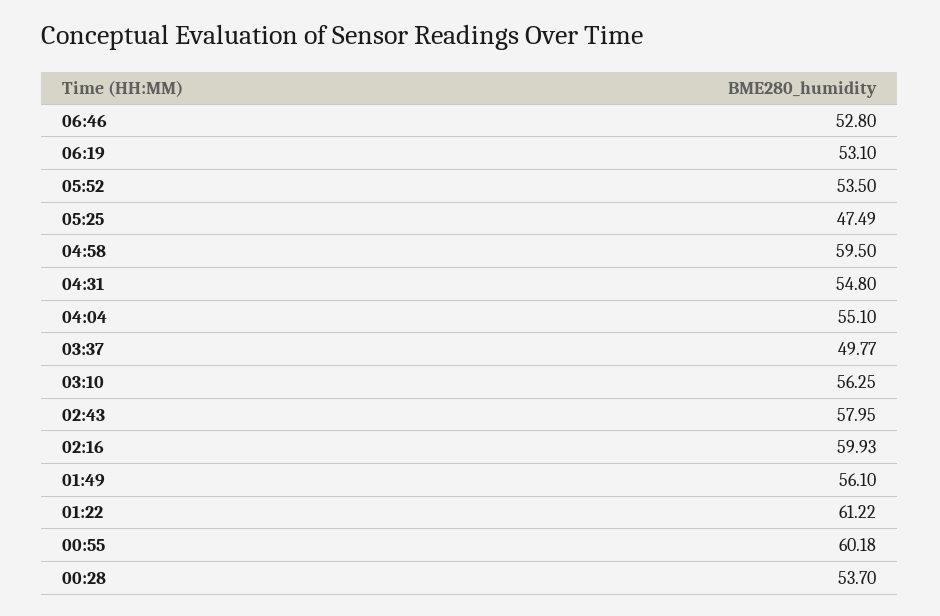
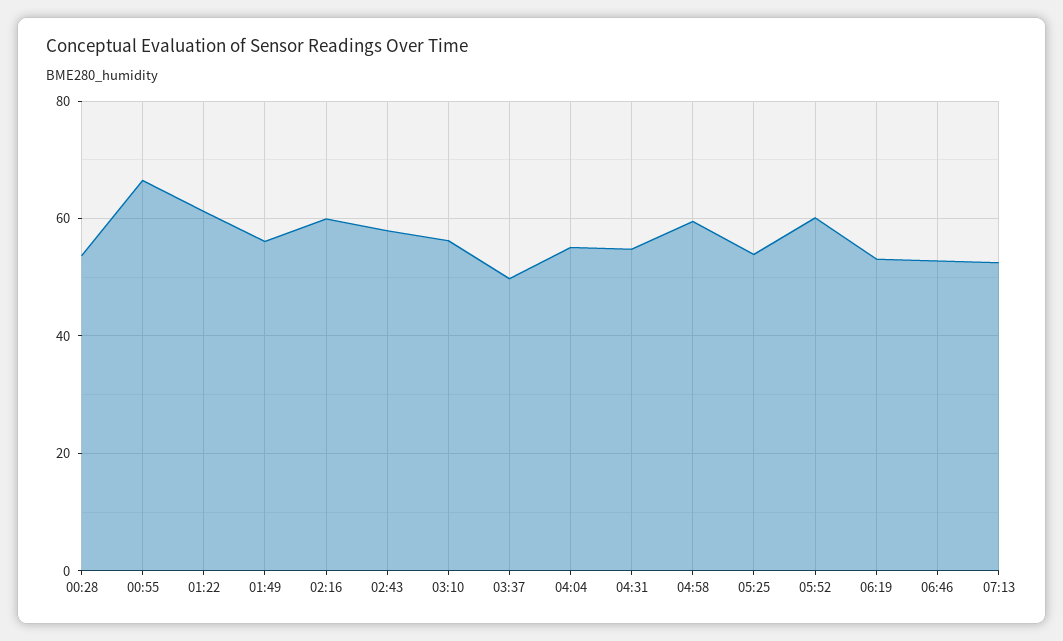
05:52: 53.5 -> 60
05:25: 47.49 -> 54
00:55: 60.18 -> 66
07:13: none -> 52

